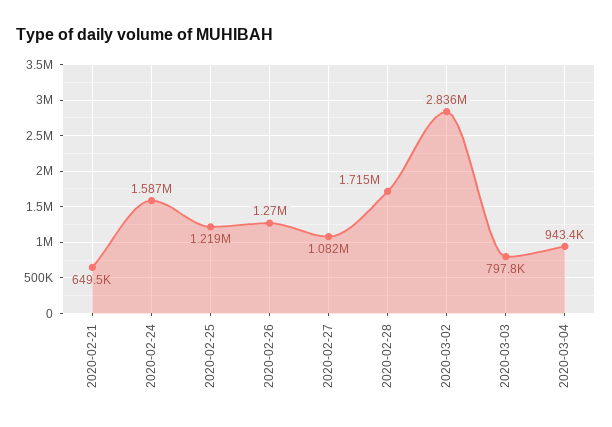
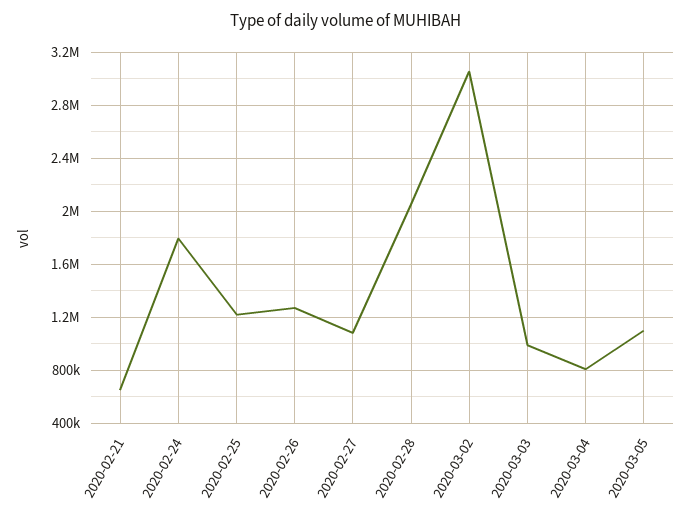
2020-02-24: 1587000 -> 1800000
2020-02-28: 1715000 -> 2050000
2020-03-02: 2836000 -> 3050000
2020-03-03: 797800 -> 1000000
2020-03-04: 943400 -> 800000
2020-03-05: none -> 1100000

